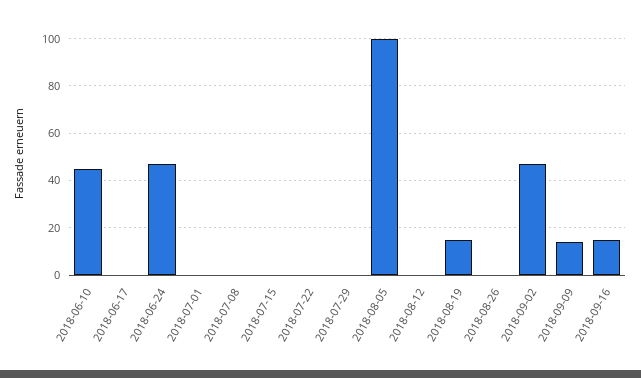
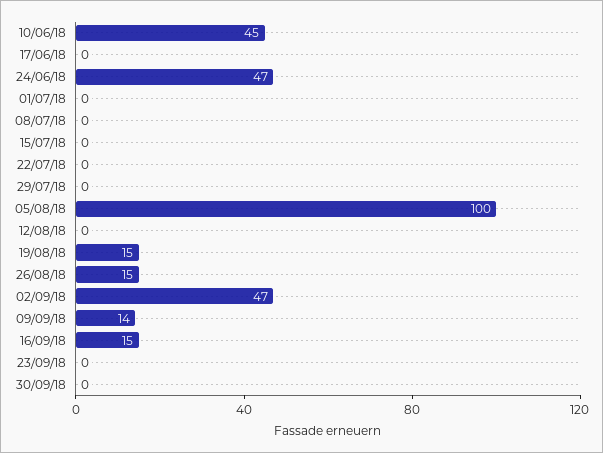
2018-08-26: 0 -> 15
23/09/18: none -> 0
30/09/18: none -> 0

